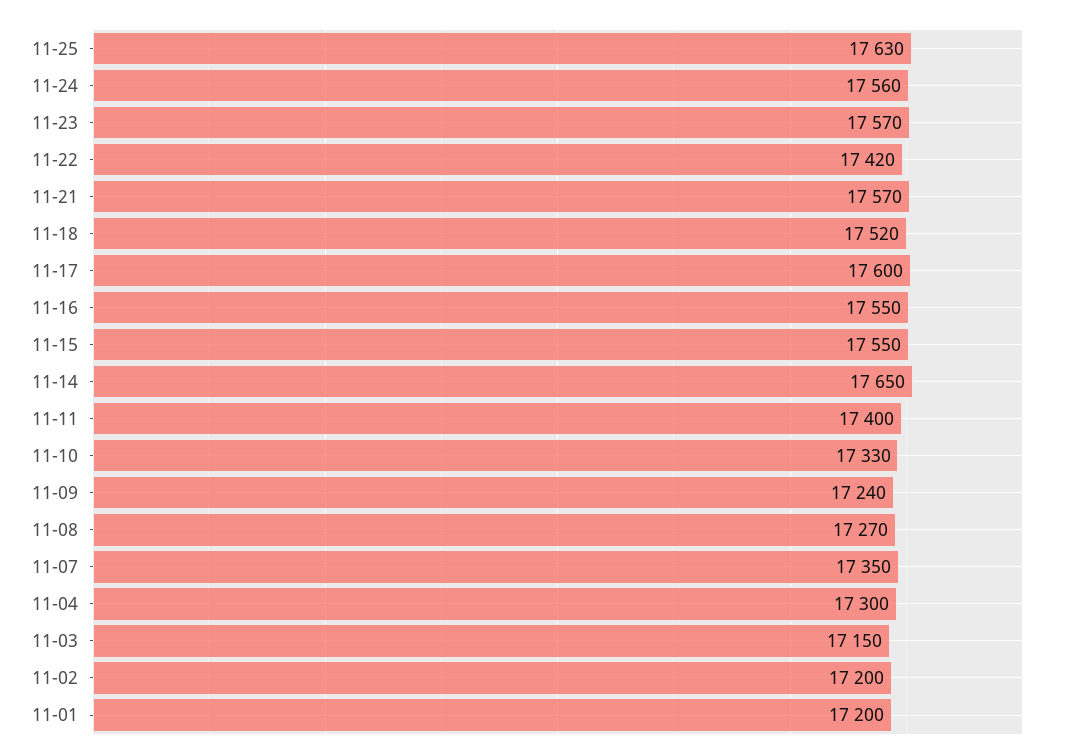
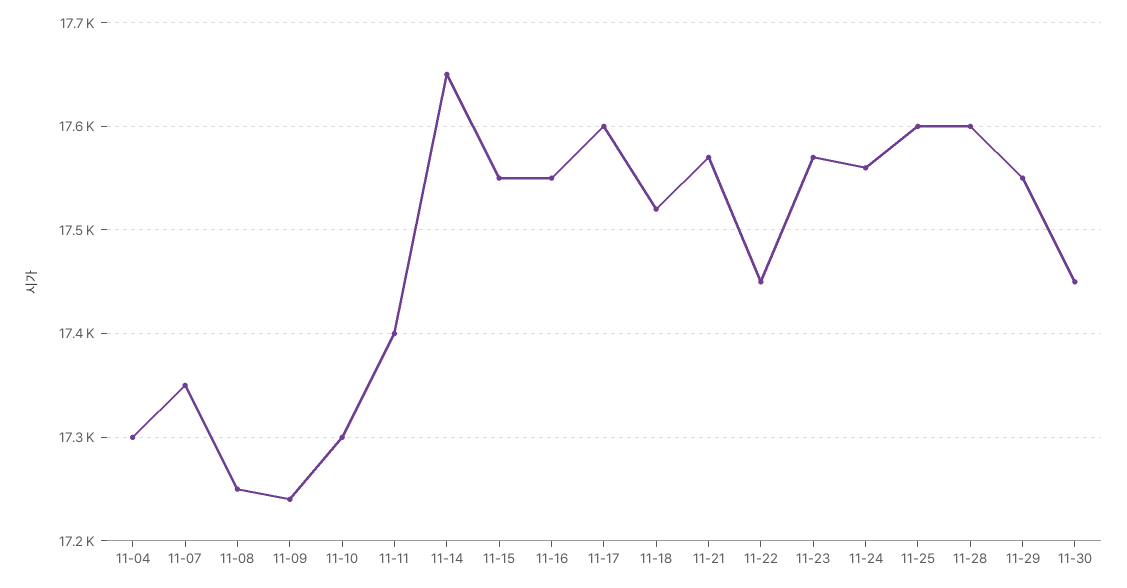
11-25: 17630 -> 17600
11-22: 17420 -> 17450
11-10: 17330 -> 17300
11-08: 17270 -> 17250
11-03: 17150 -> none
11-02: 17200 -> none
11-01: 17200 -> none
11-28: none -> 17600
11-29: none -> 17550
11-30: none -> 17450

